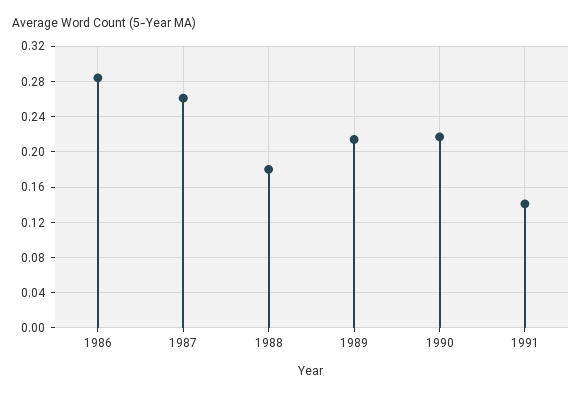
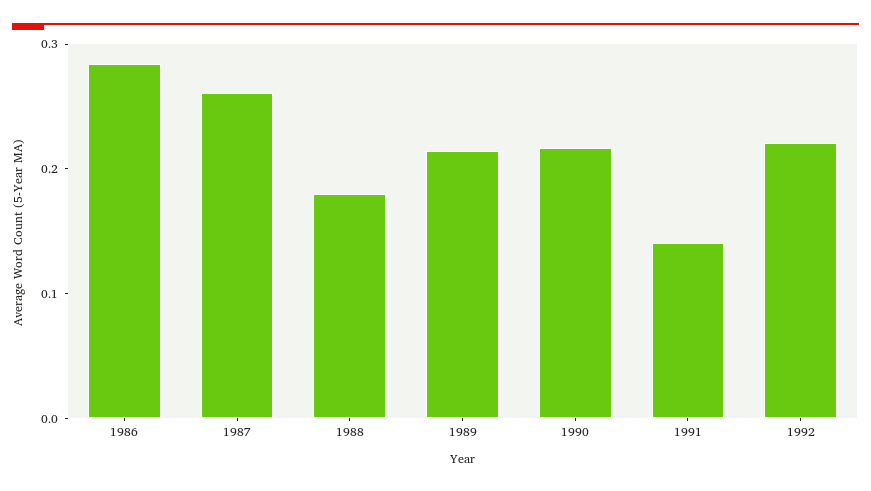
1992: none -> 0.22

